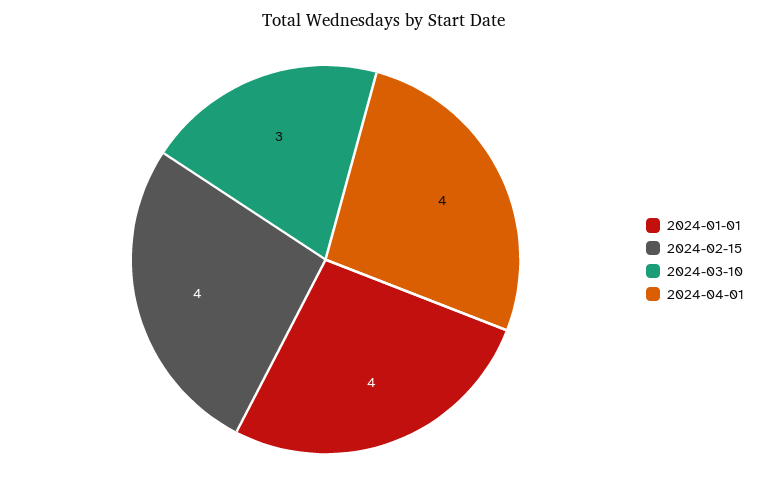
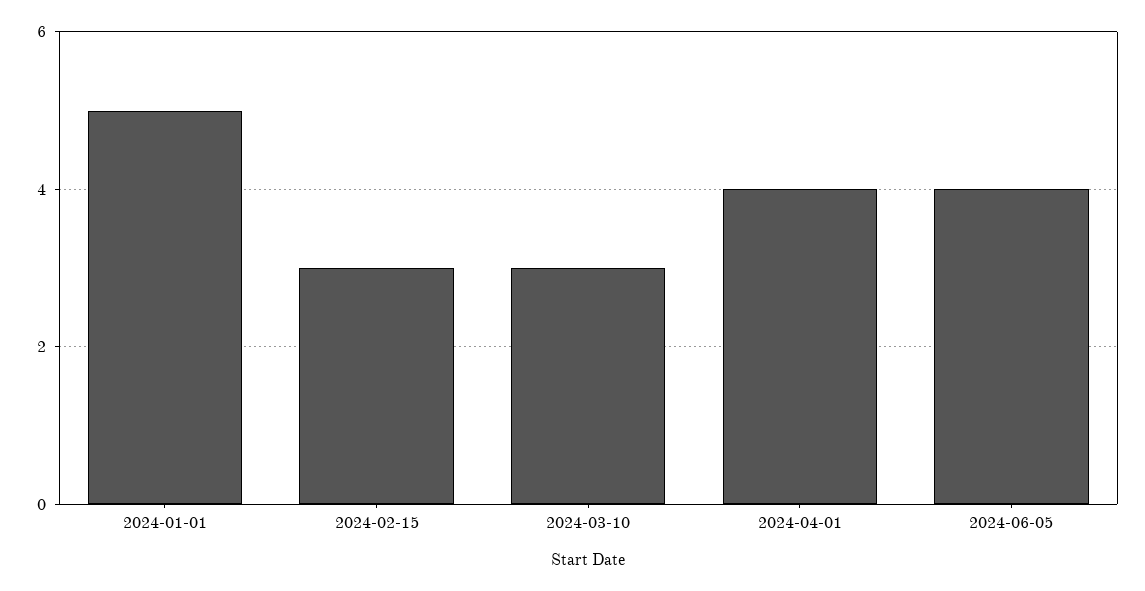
2024-01-01: 4 -> 5
2024-02-15: 4 -> 3
2024-06-05: none -> 4

